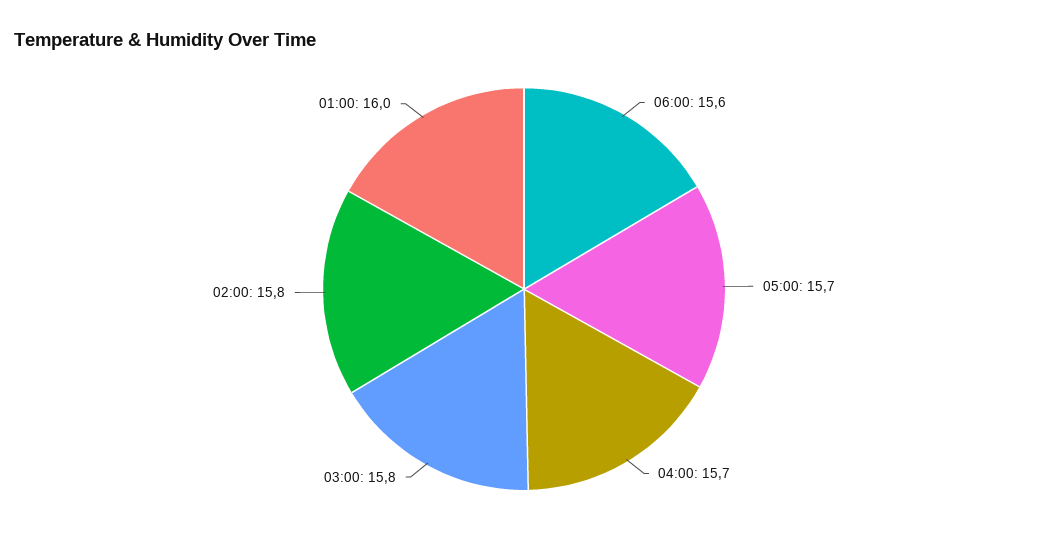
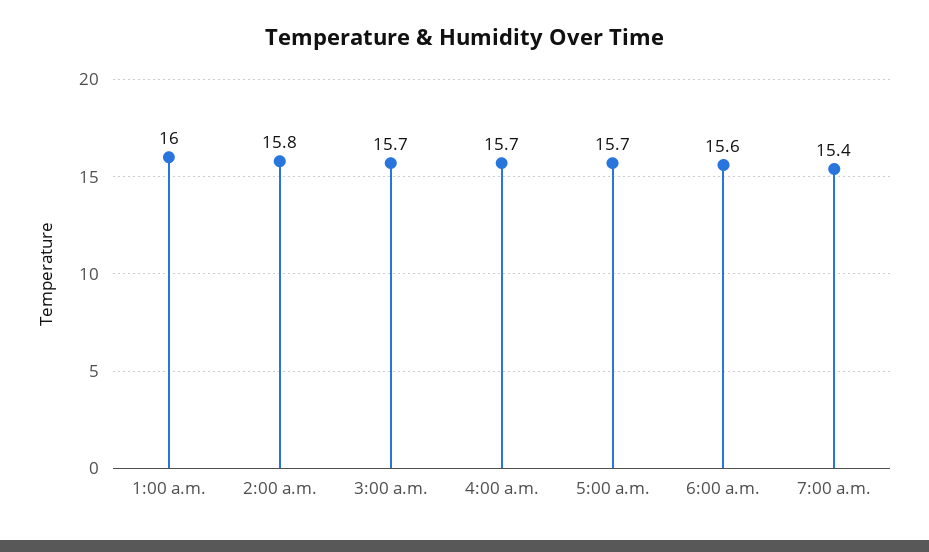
03:00: 15.8 -> 15.7
7:00 a.m.: none -> 15.4

